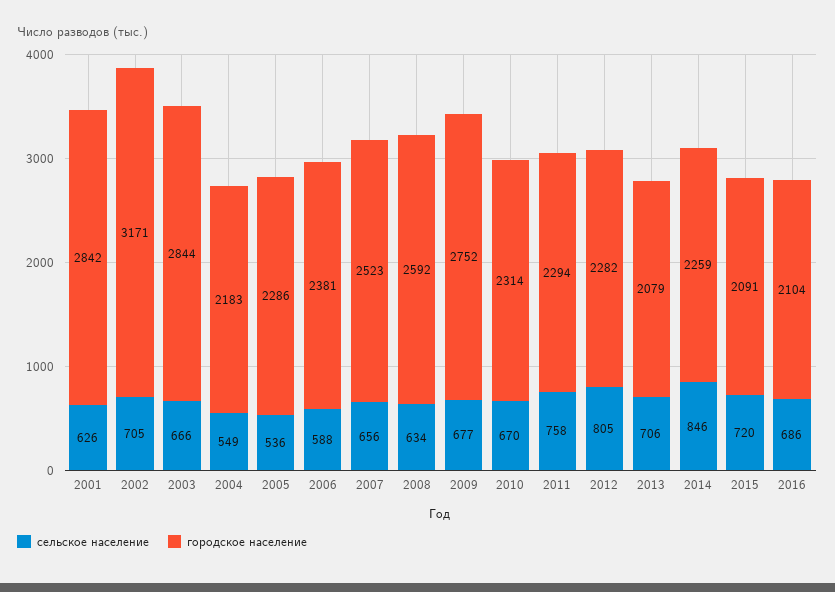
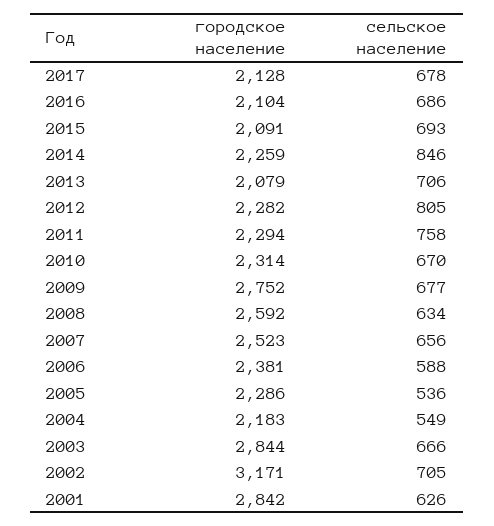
сельское население, 2015: 720 -> 693
городское население, 2017: none -> 2128
сельское население, 2017: none -> 678

